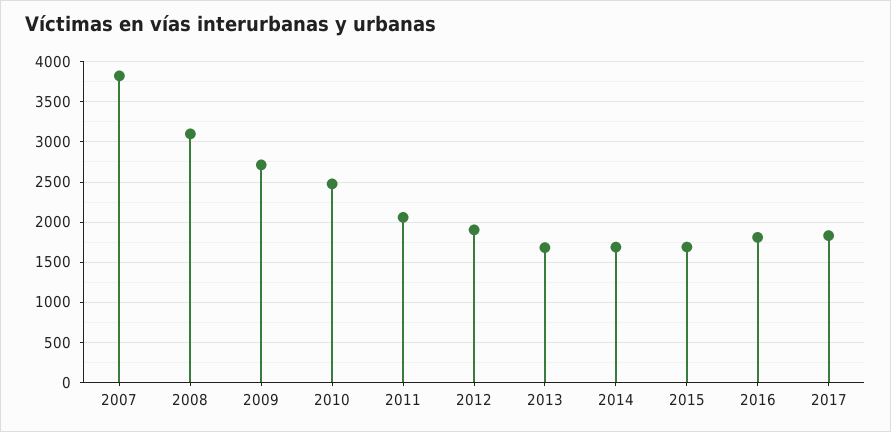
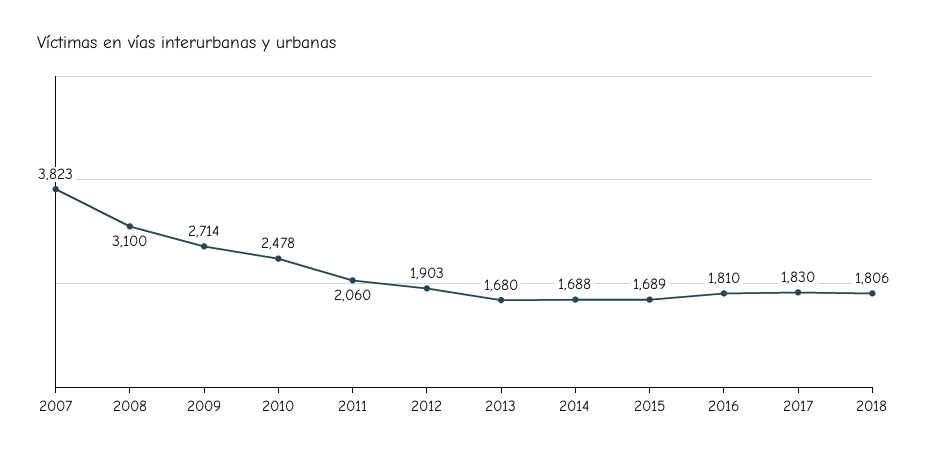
2018: none -> 1806

